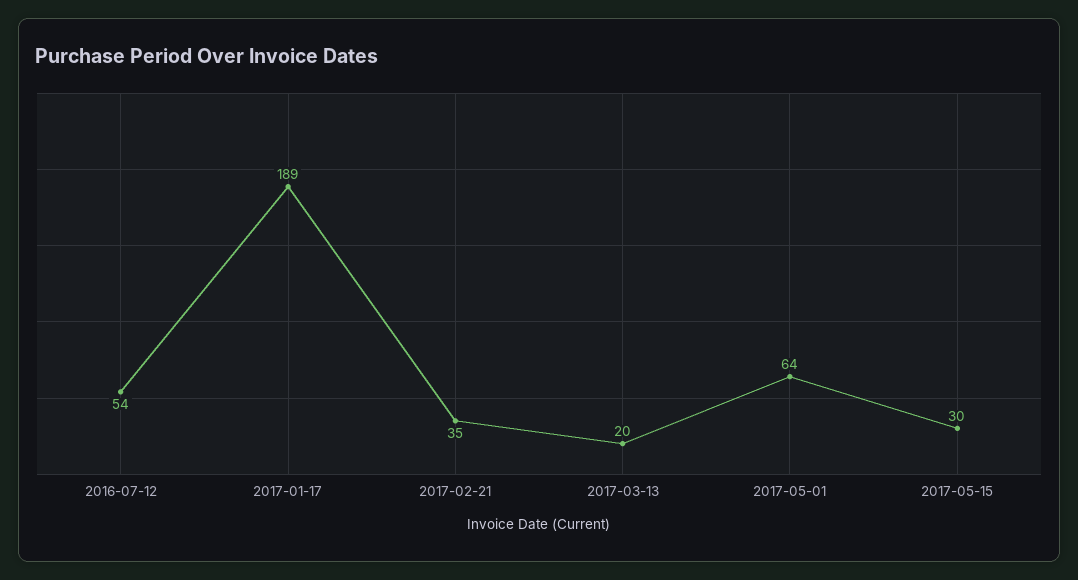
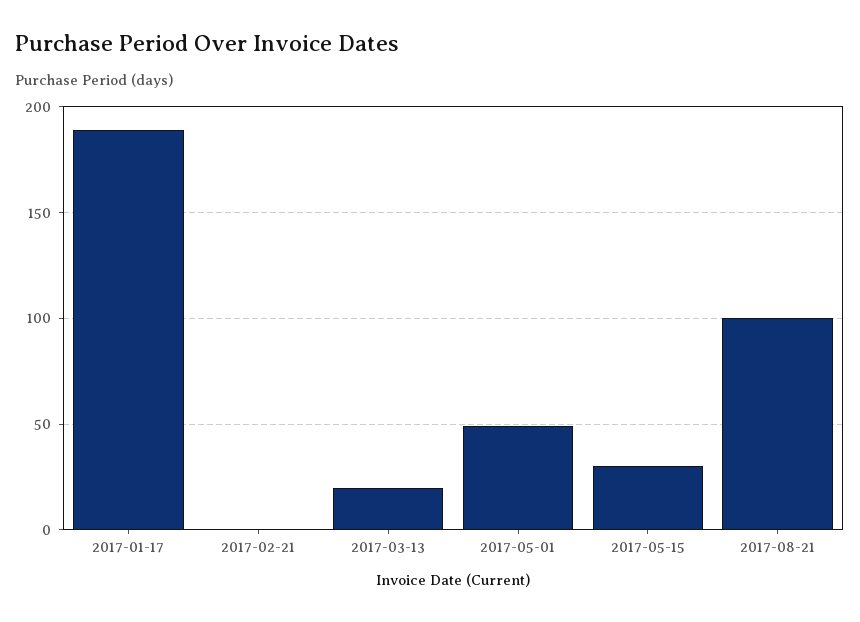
2016-07-12: 54 -> none
2017-02-21: 35 -> 0
2017-05-01: 64 -> 50
2017-08-21: none -> 100

